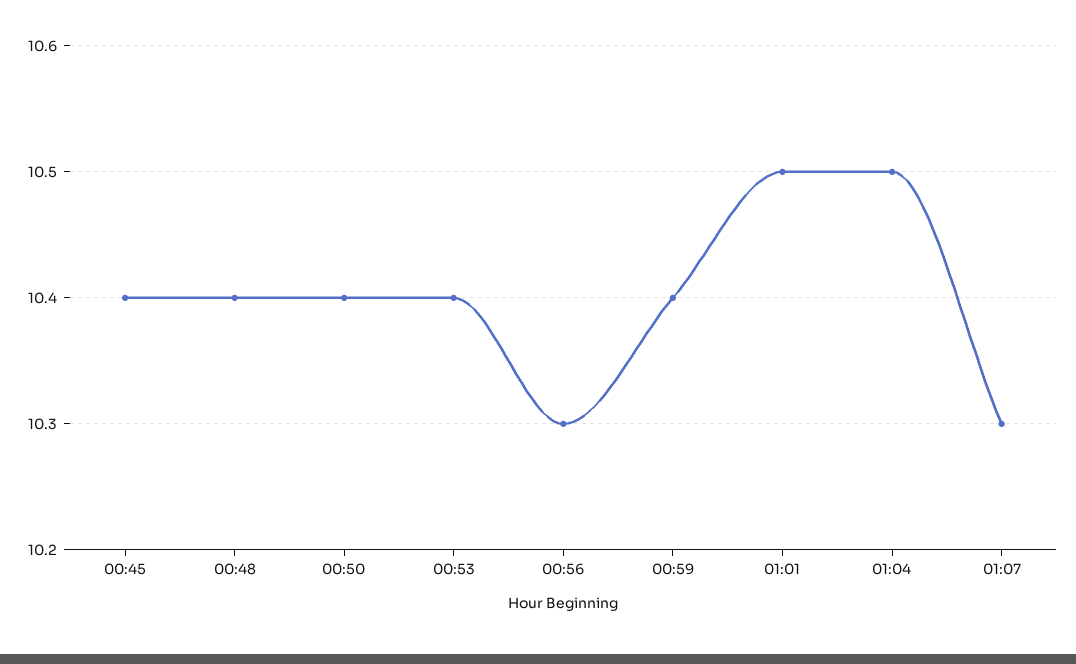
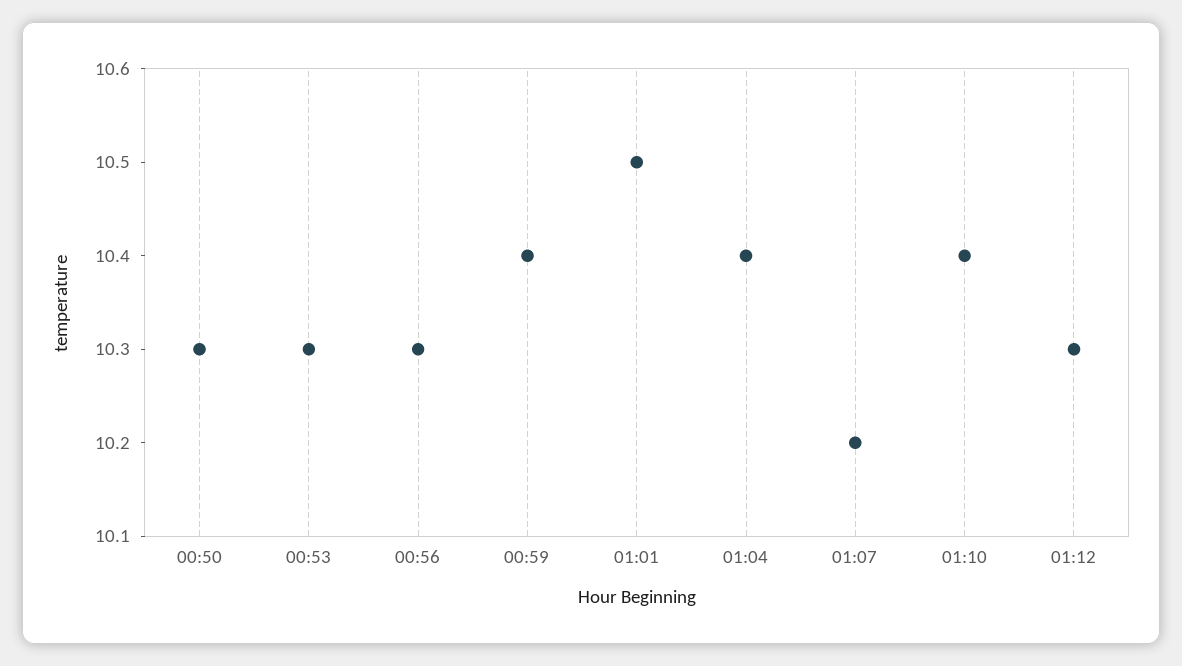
00:45: 10.4 -> none
00:48: 10.4 -> none
00:50: 10.4 -> 10.3
00:53: 10.4 -> 10.3
01:04: 10.5 -> 10.4
01:07: 10.3 -> 10.2
01:10: none -> 10.4
01:12: none -> 10.3

